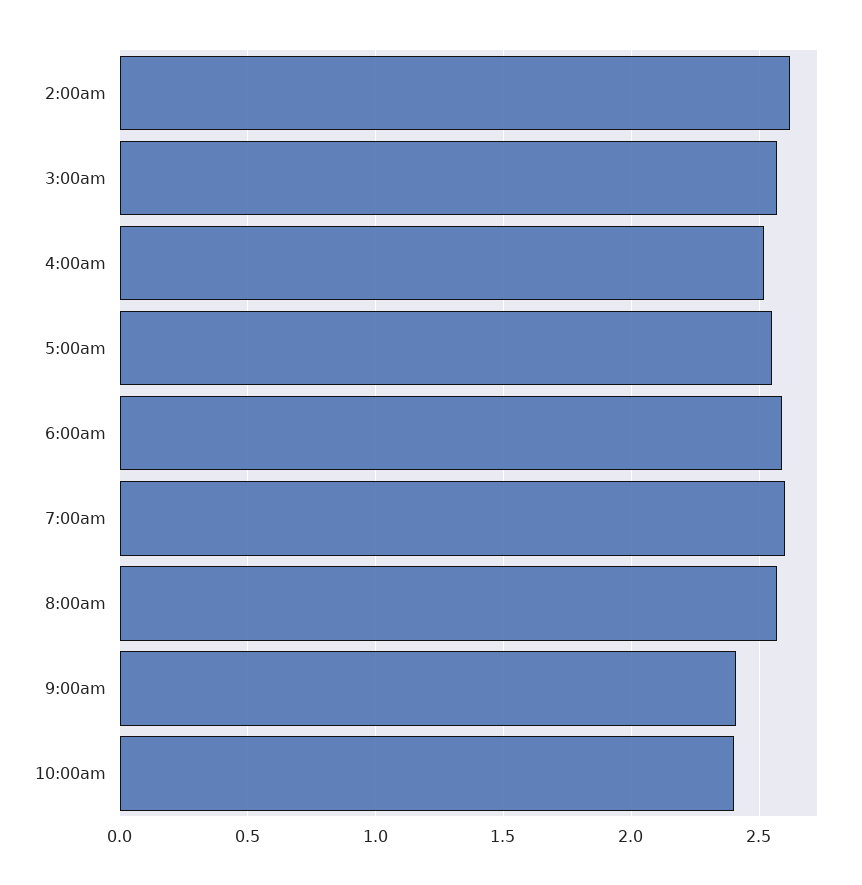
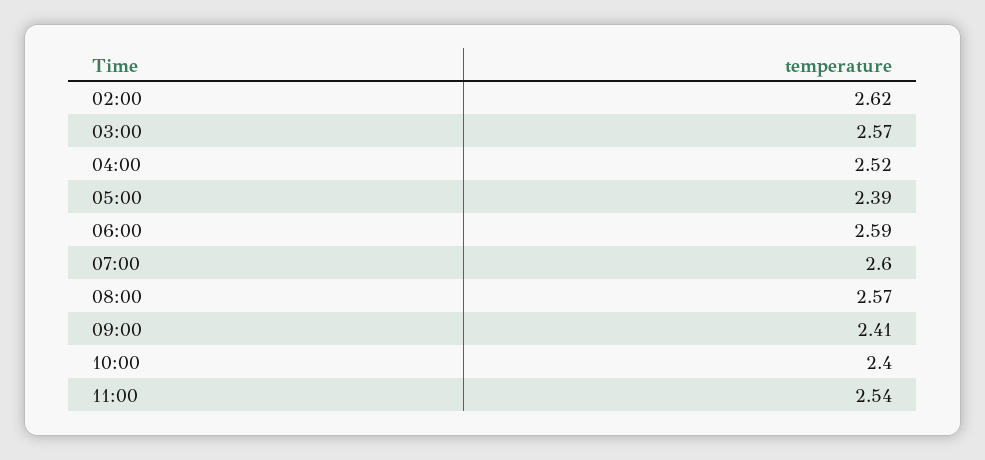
5:00am: 2.55 -> 2.39
11:00: none -> 2.54

